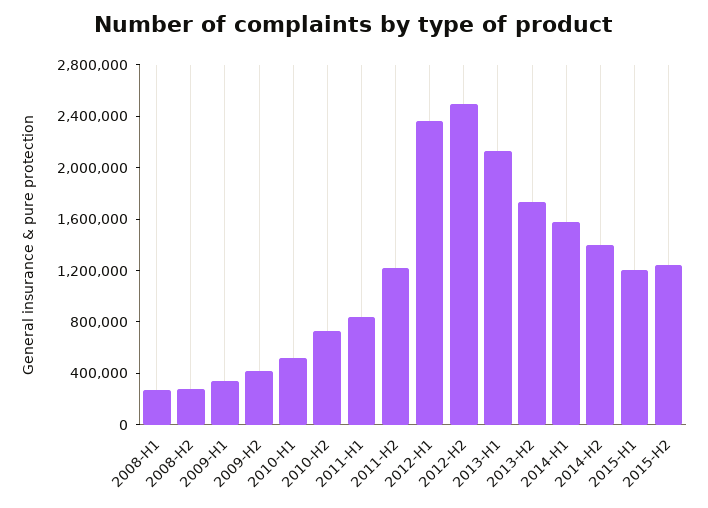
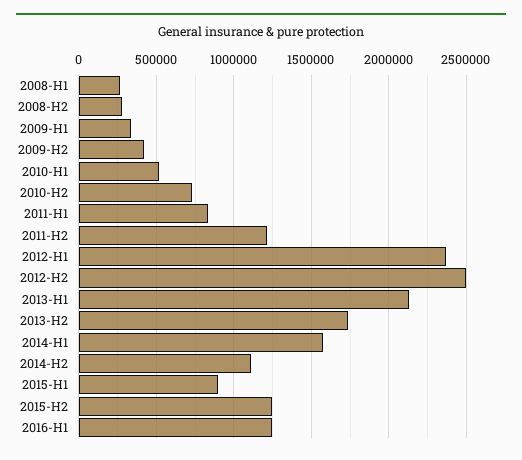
2014-H2: 1400000 -> 1100000
2015-H1: 1200000 -> 900000
2016-H1: none -> 1250000

